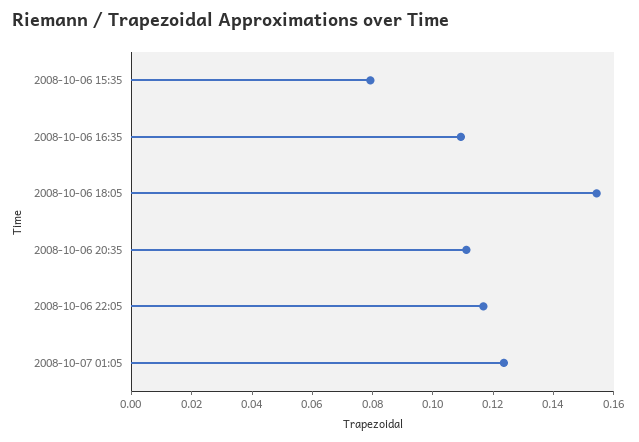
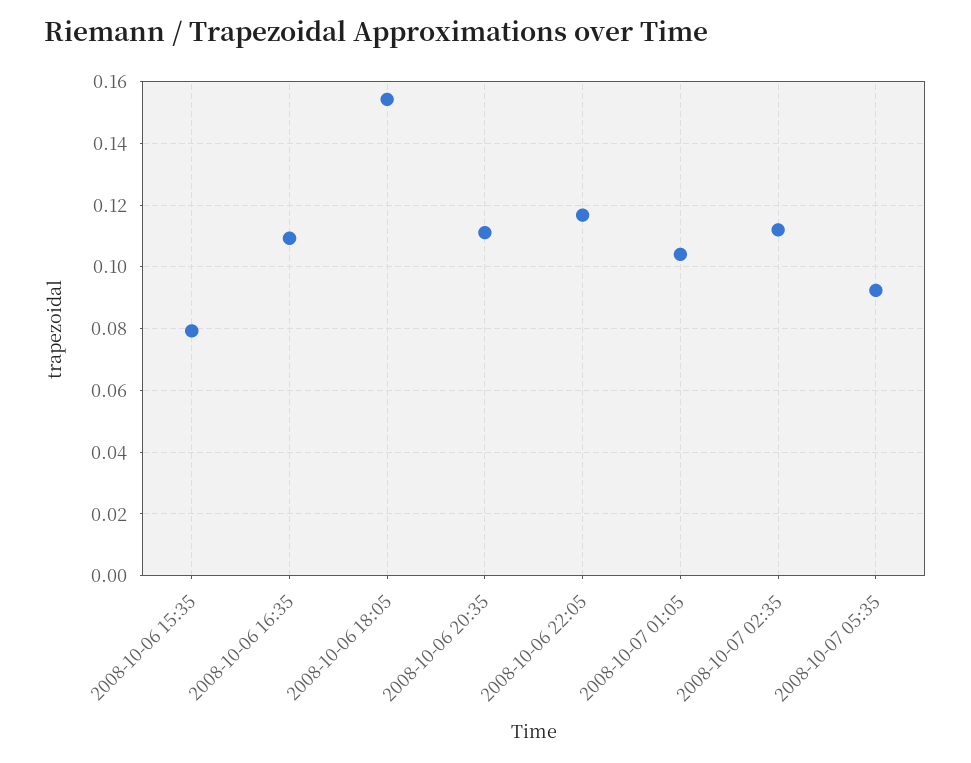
2008-10-07 01:05: 0.125 -> 0.104
2008-10-07 02:35: none -> 0.112
2008-10-07 05:35: none -> 0.092

